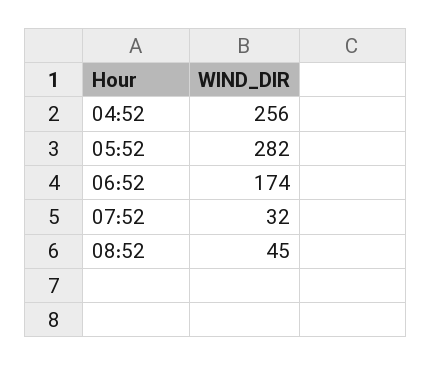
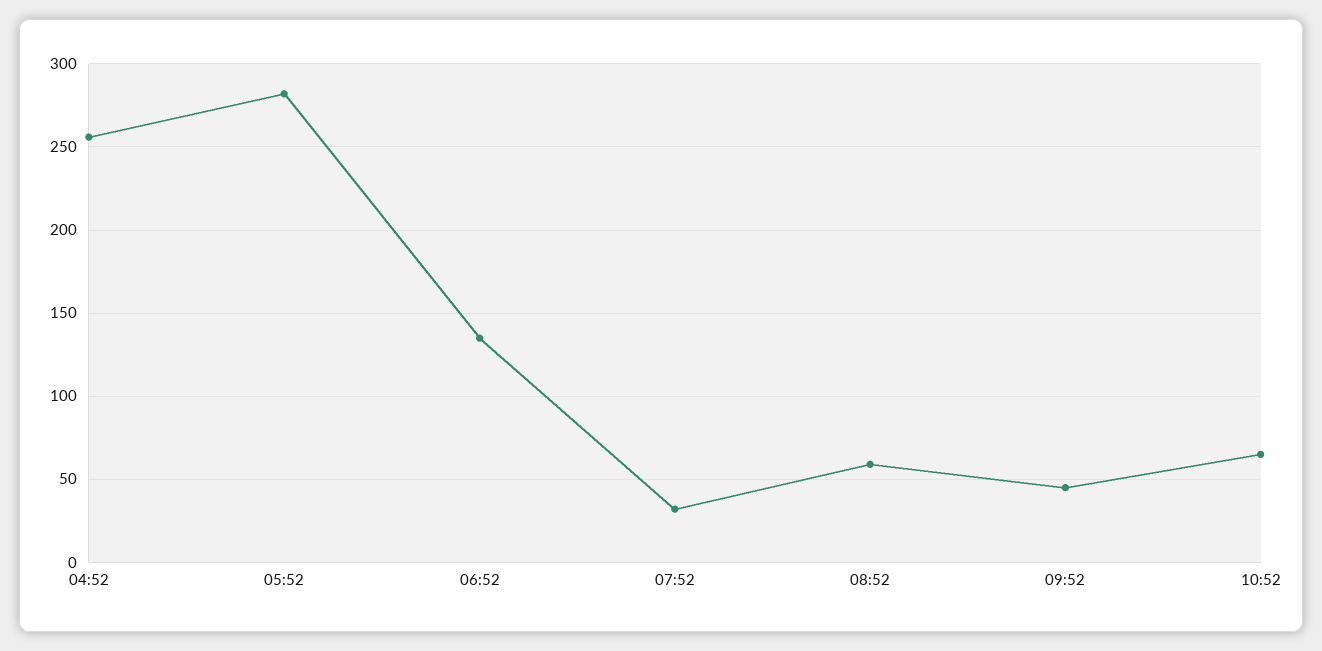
06:52: 174 -> 135
08:52: 45 -> 60
09:52: none -> 45
10:52: none -> 65

